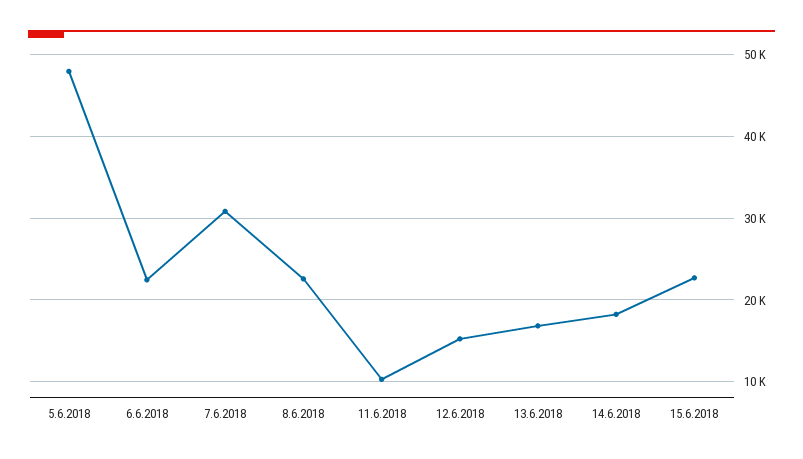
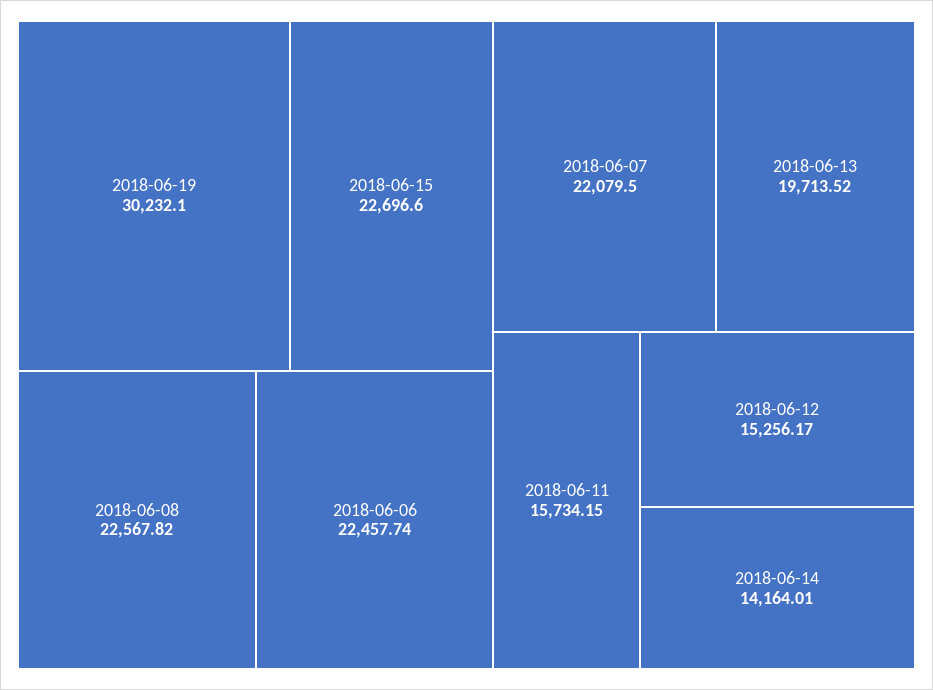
5.6.2018: 48000 -> none
7.6.2018: 31000 -> 22079.5
11.6.2018: 10000 -> 15734.15
13.6.2018: 17000 -> 19713.52
14.6.2018: 18000 -> 14164.01
2018-06-19: none -> 30232.1

